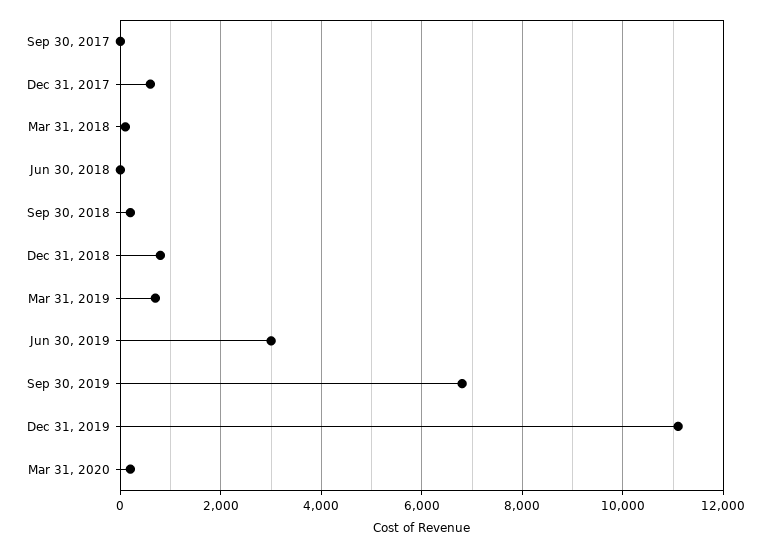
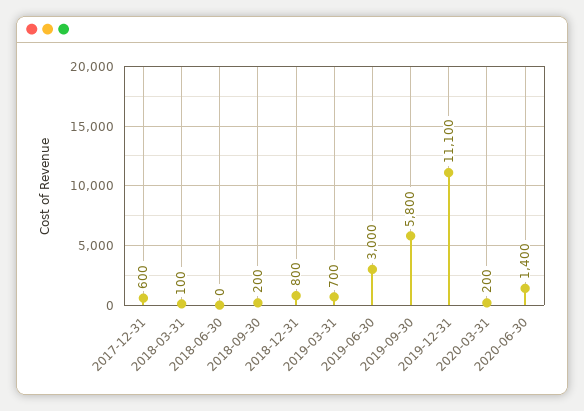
Sep 30, 2017: 0 -> none
Sep 30, 2019: 6800 -> 5800
2020-06-30: none -> 1400

